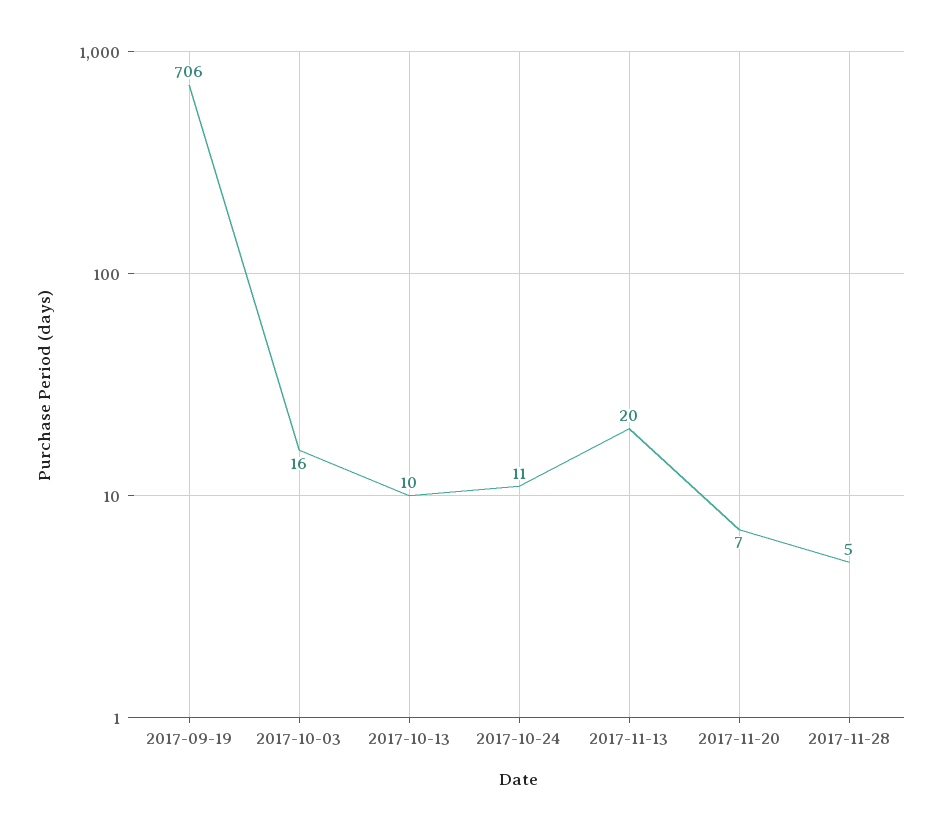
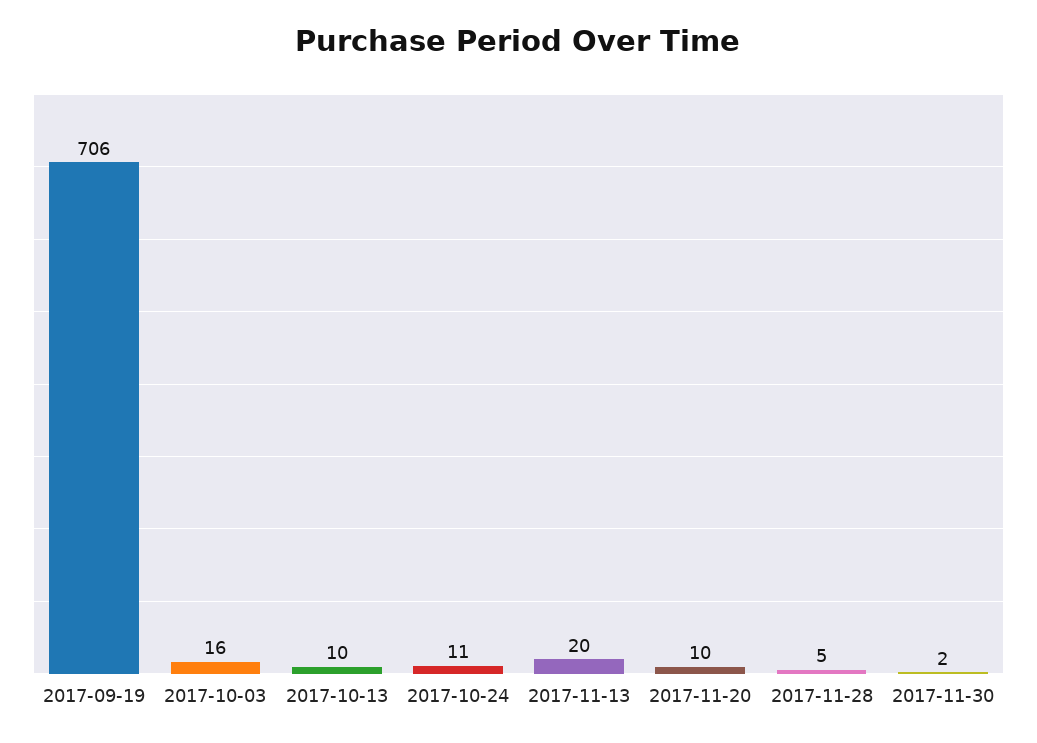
2017-11-20: 7 -> 10
2017-11-30: none -> 2

